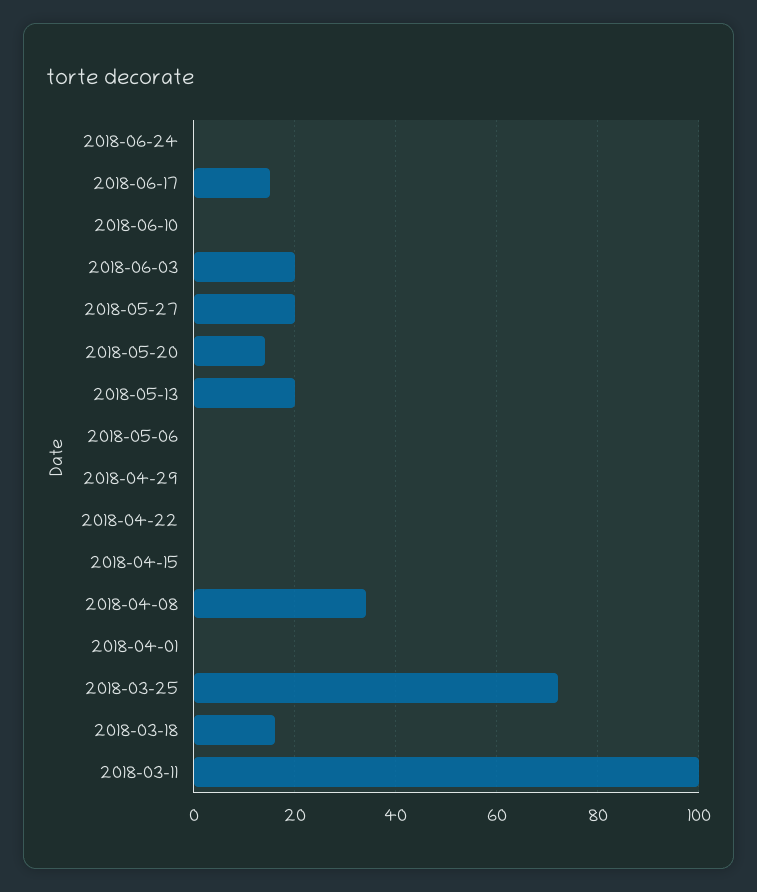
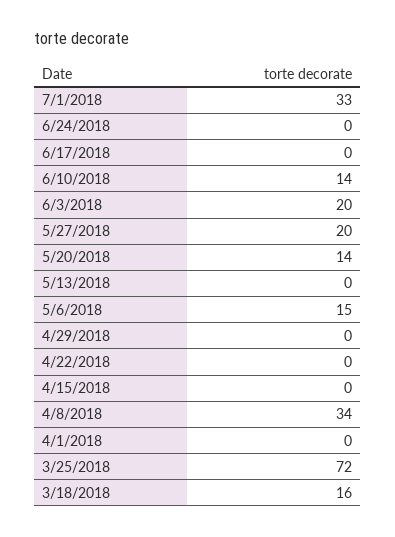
2018-06-17: 15 -> 0
2018-06-10: 0 -> 14
2018-05-13: 20 -> 0
2018-05-06: 0 -> 15
2018-03-11: 100 -> none
7/1/2018: none -> 33

